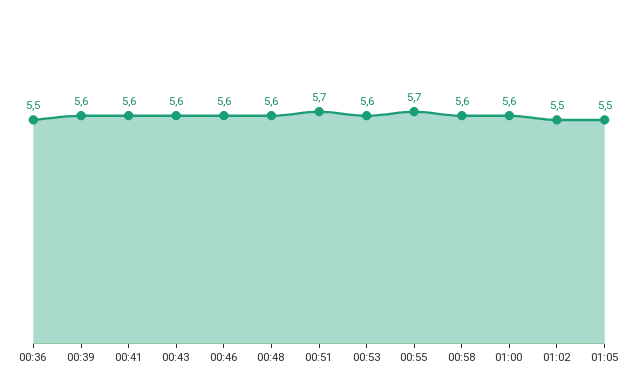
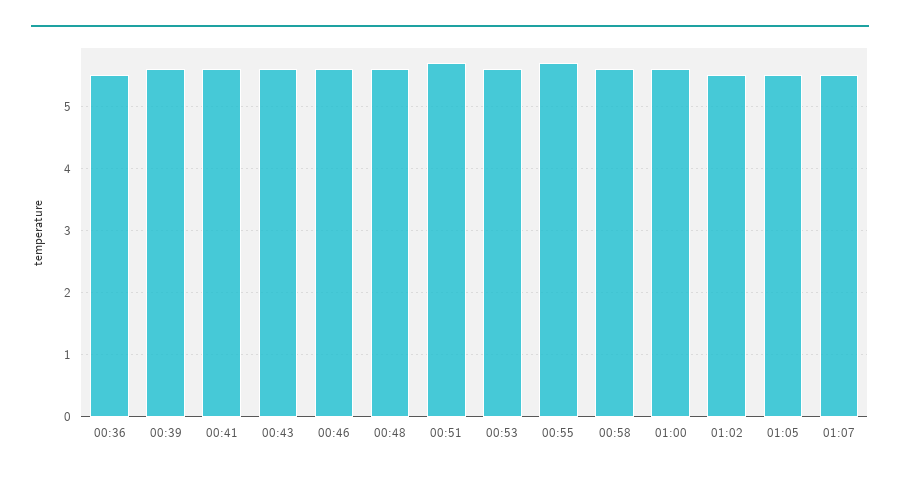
01:07: none -> 5.5

